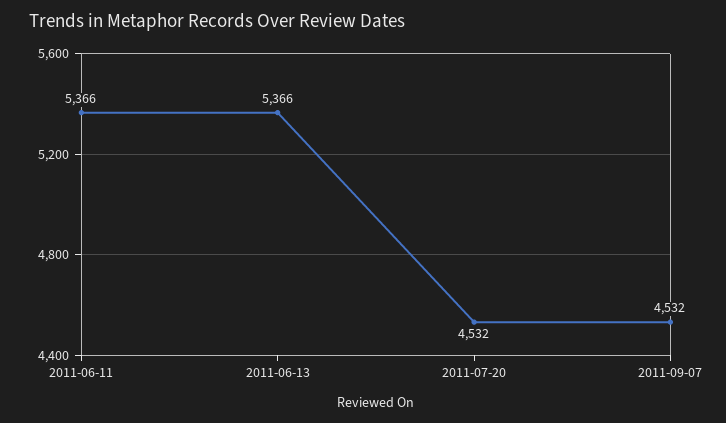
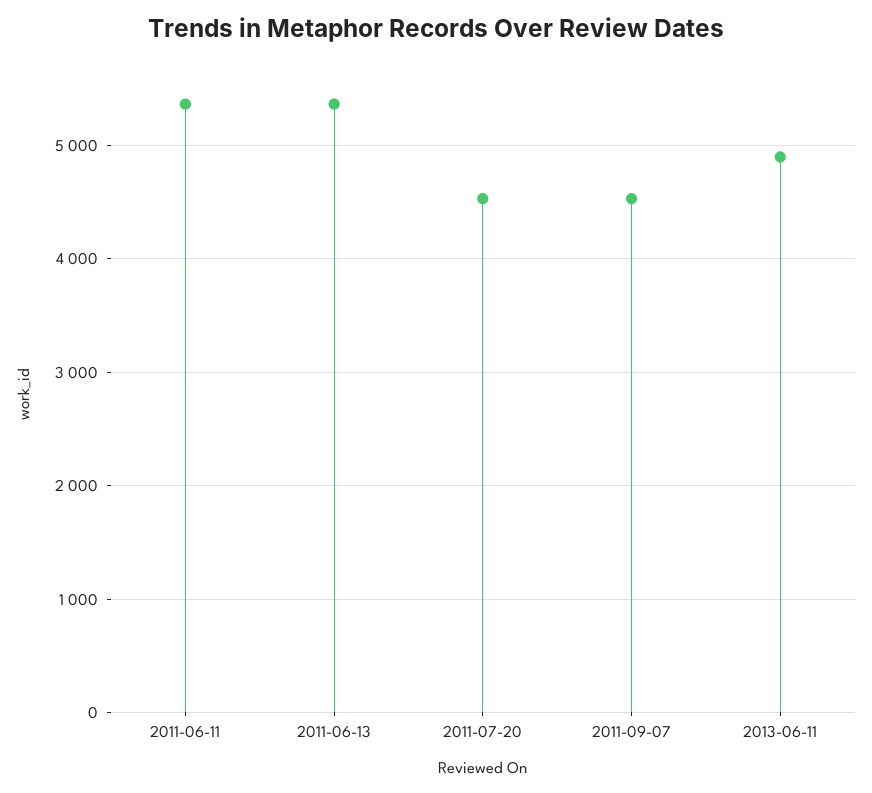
2013-06-11: none -> 4900

